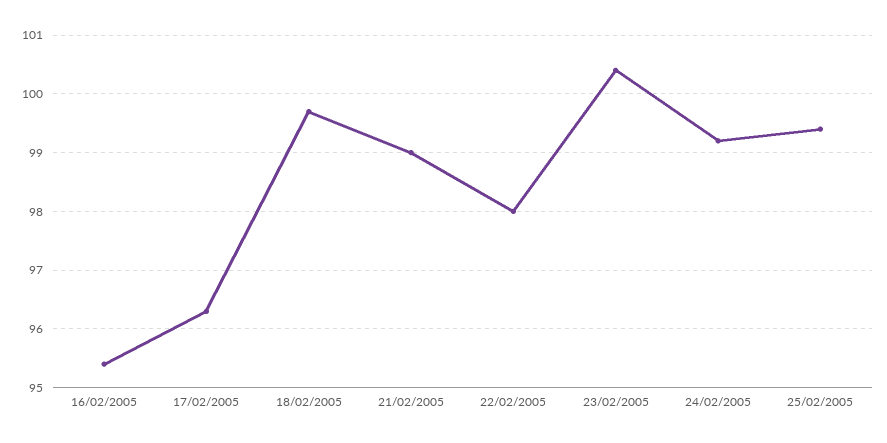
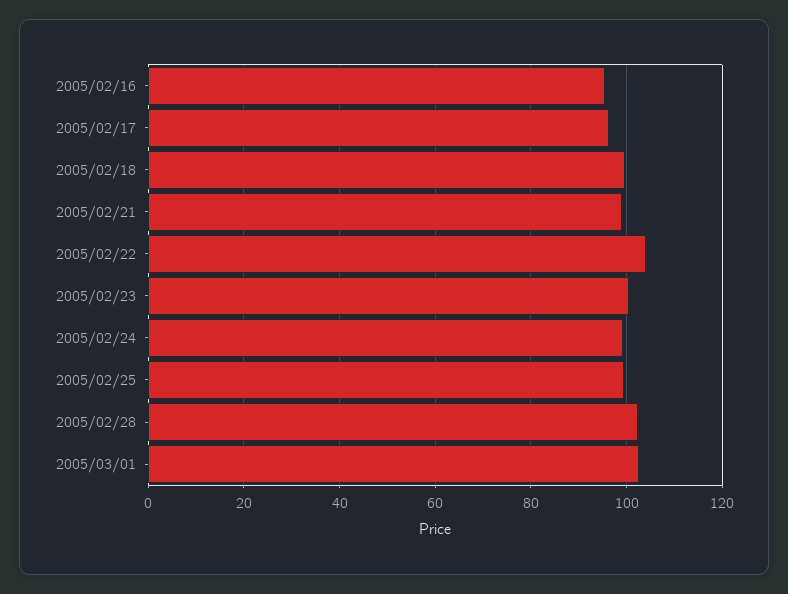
22/02/2005: 98 -> 104
2005/02/28: none -> 102
2005/03/01: none -> 102

